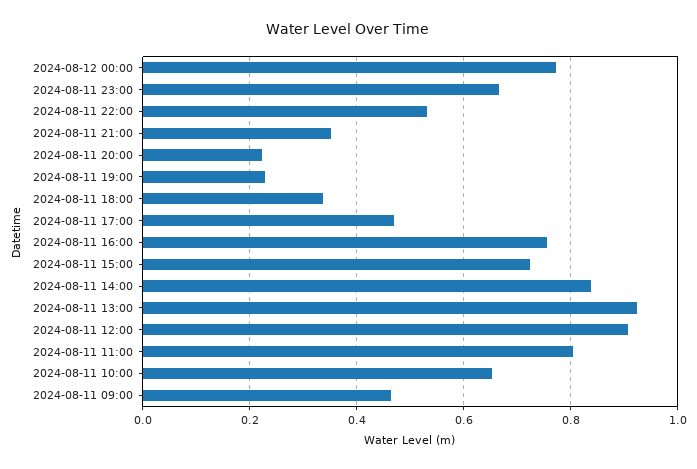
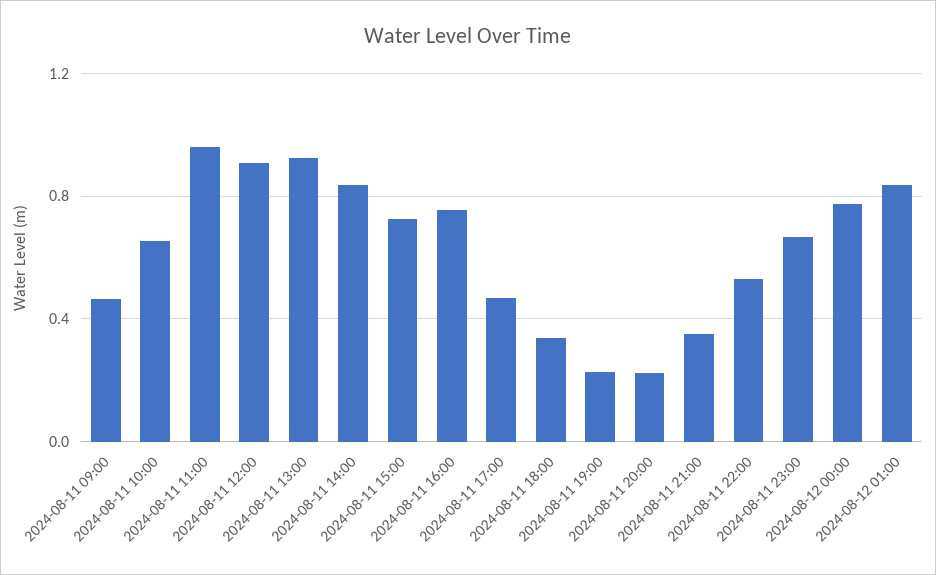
2024-08-11 11:00: 0.8 -> 0.95
2024-08-12 01:00: none -> 0.85

